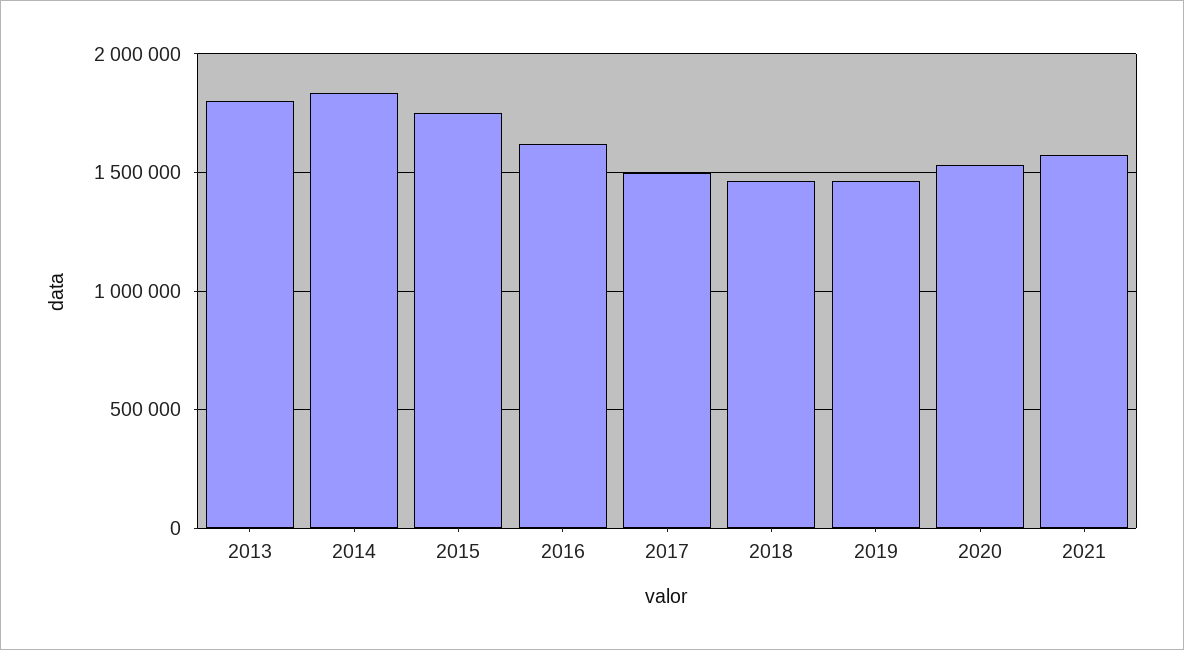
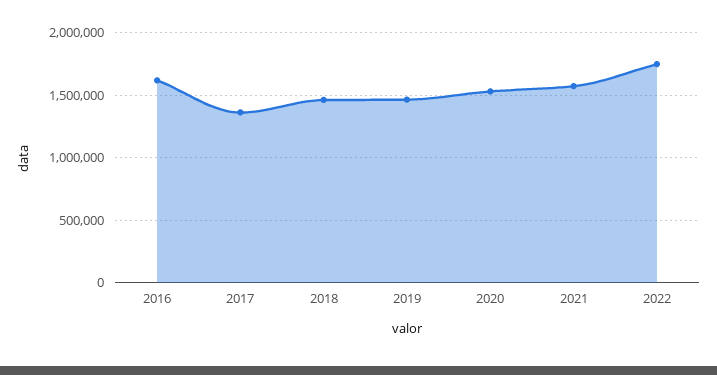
2013: 1800000 -> none
2014: 1850000 -> none
2015: 1750000 -> none
2017: 1500000 -> 1350000
2022: none -> 1750000

